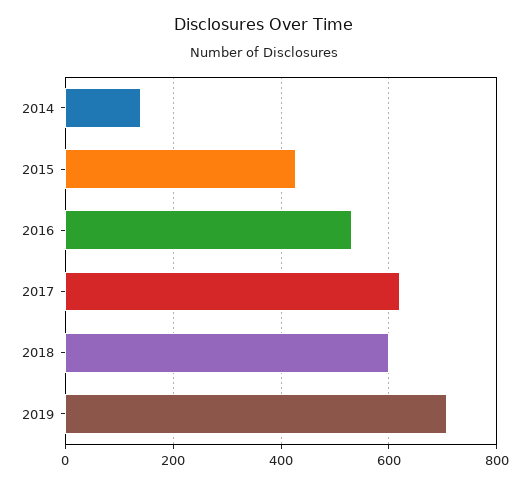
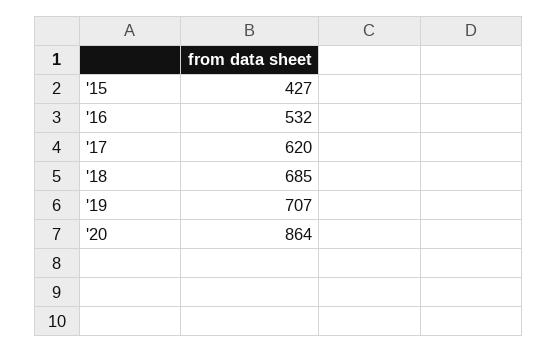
2014: 140 -> none
2018: 600 -> 685
'20: none -> 864

